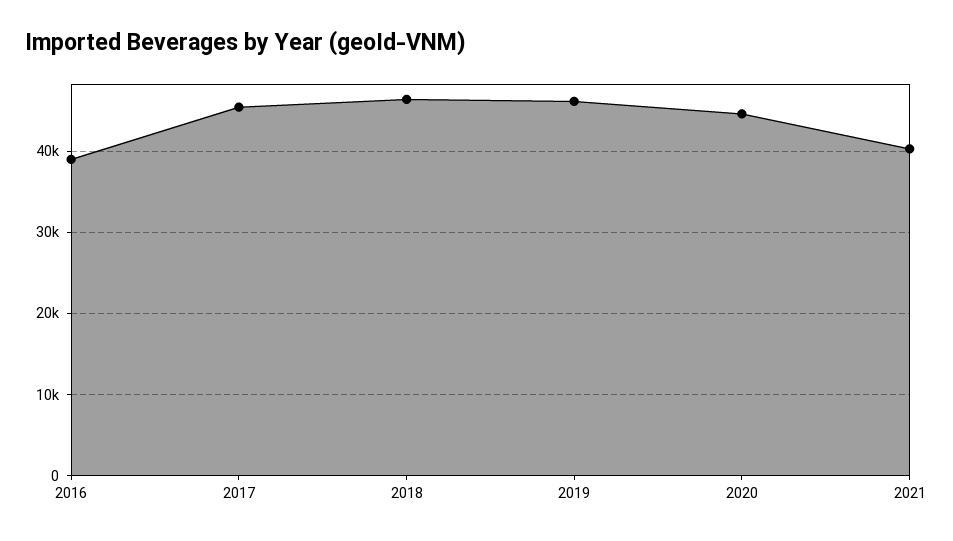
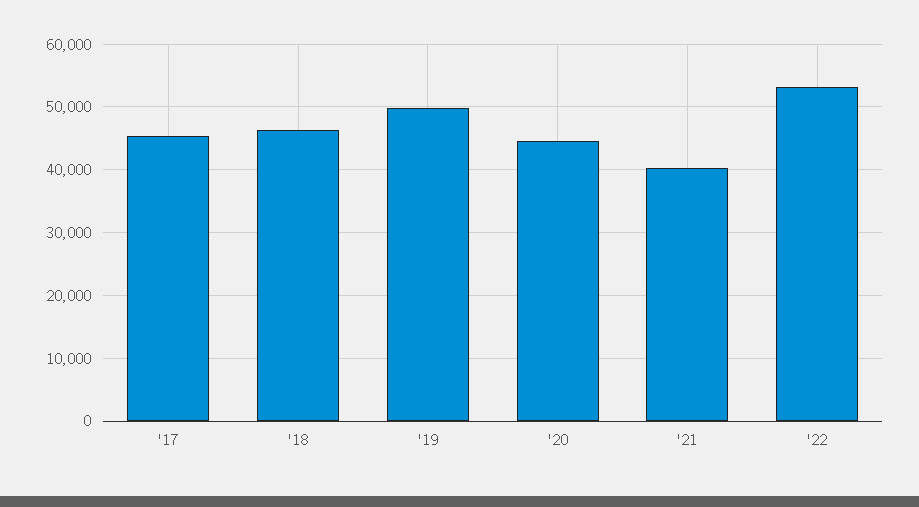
2016: 39000 -> none
2019: 46000 -> 50000
'22: none -> 53000

